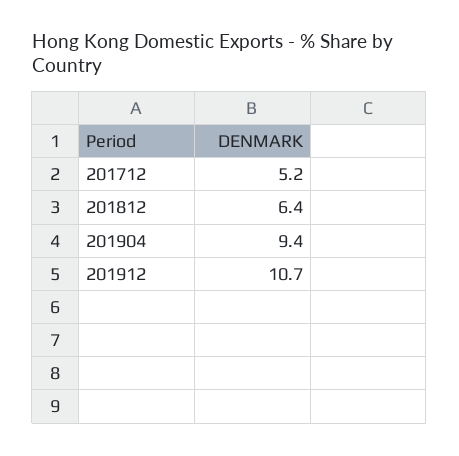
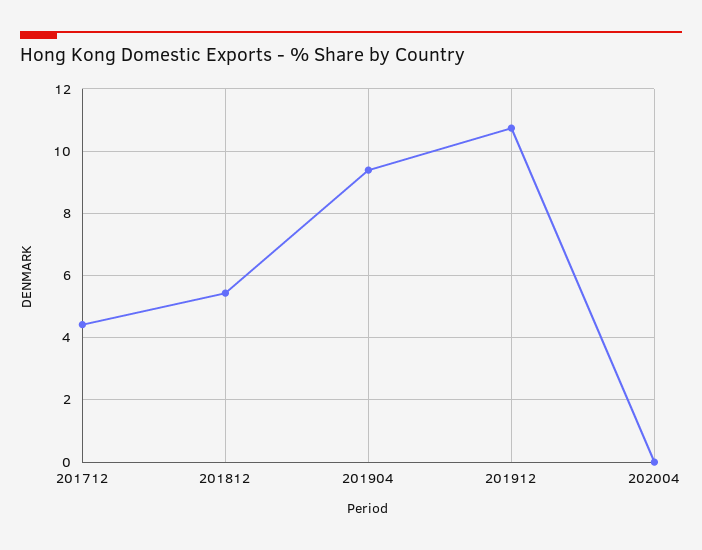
201712: 5.2 -> 4.4
201812: 6.4 -> 5.4
202004: none -> 0

